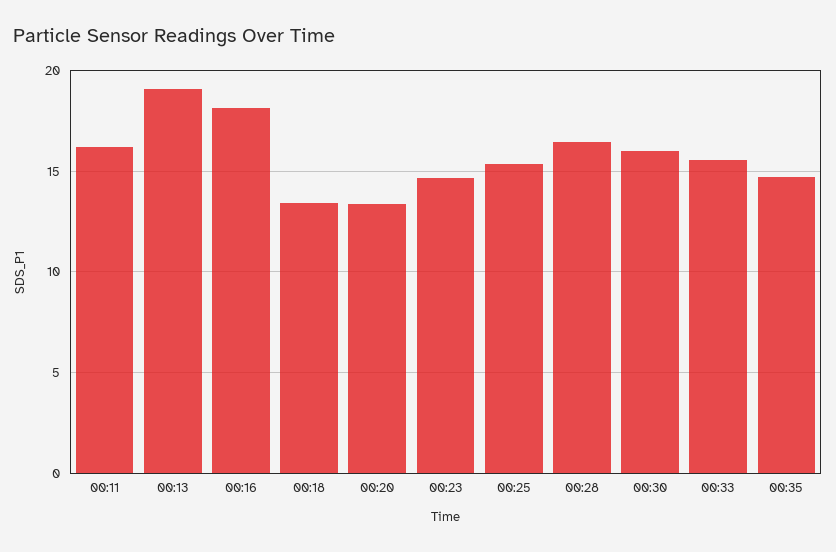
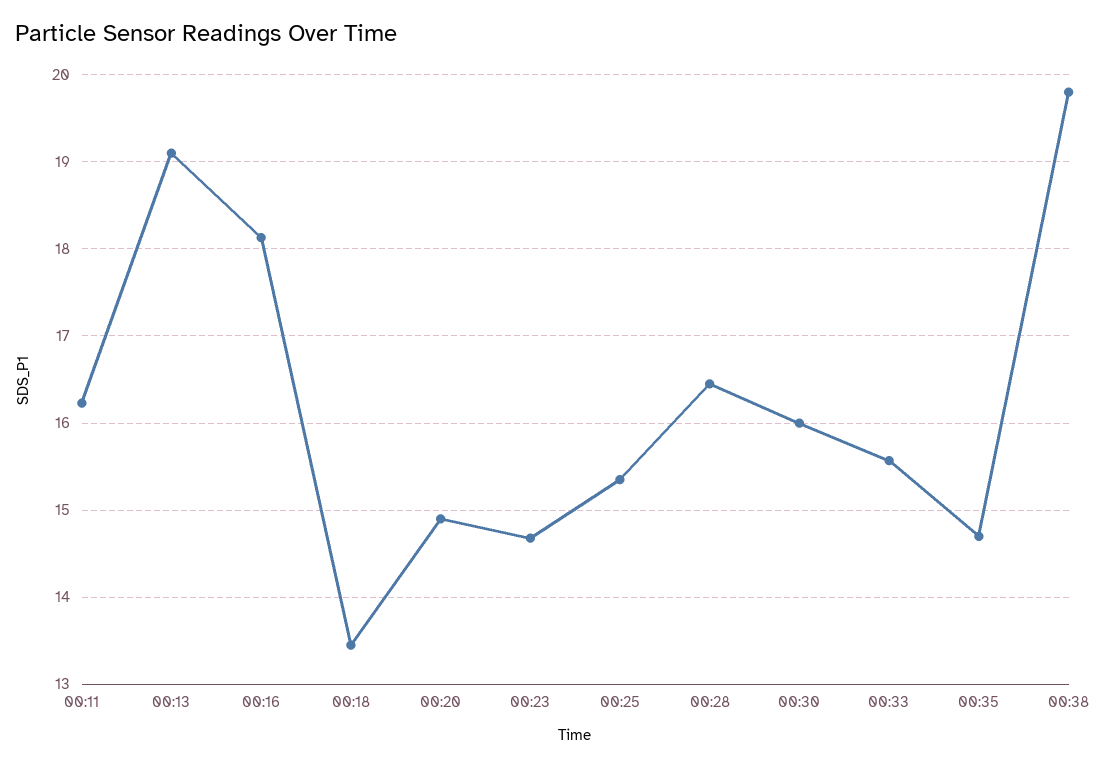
00:20: 13.5 -> 14.9
00:38: none -> 19.8

